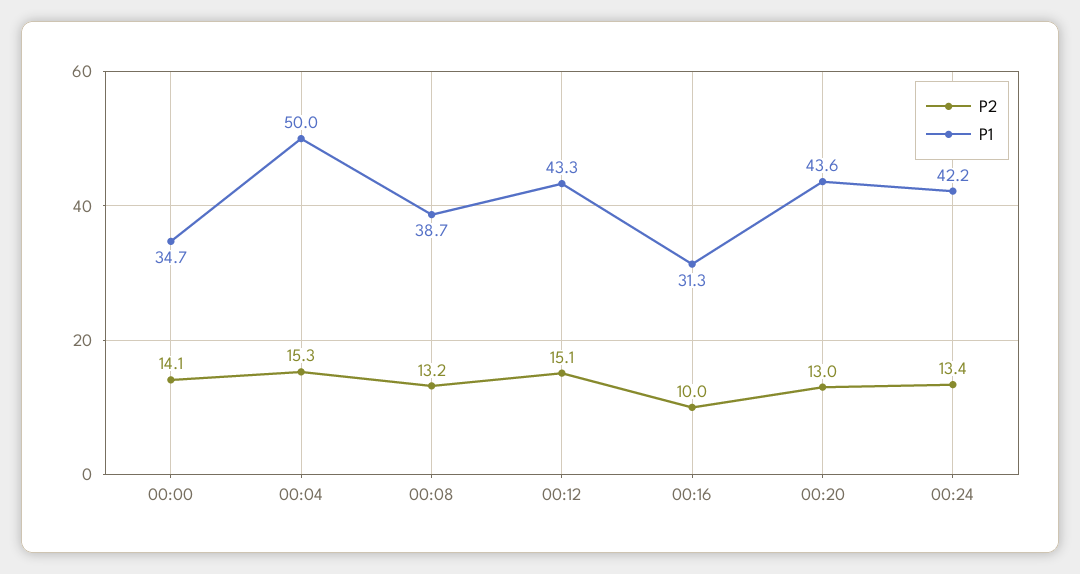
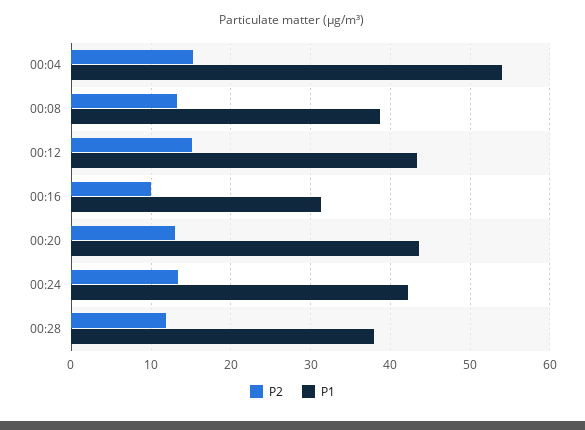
P2, 00:00: 14.1 -> none
P1, 00:00: 34.7 -> none
P1, 00:04: 50 -> 54
P2, 00:28: none -> 12
P1, 00:28: none -> 38

